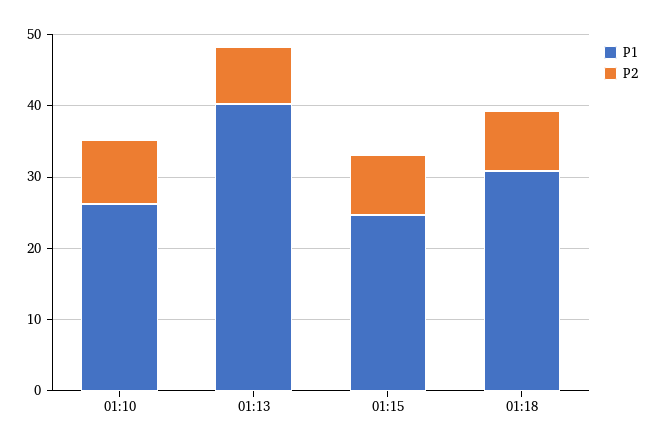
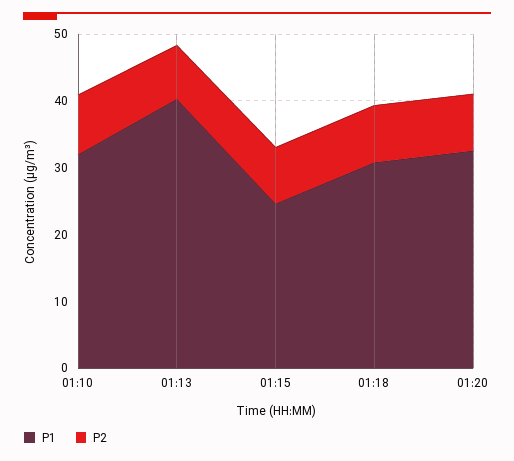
P1, 01:10: 26 -> 32
P1, 01:20: none -> 32
P2, 01:20: none -> 8

